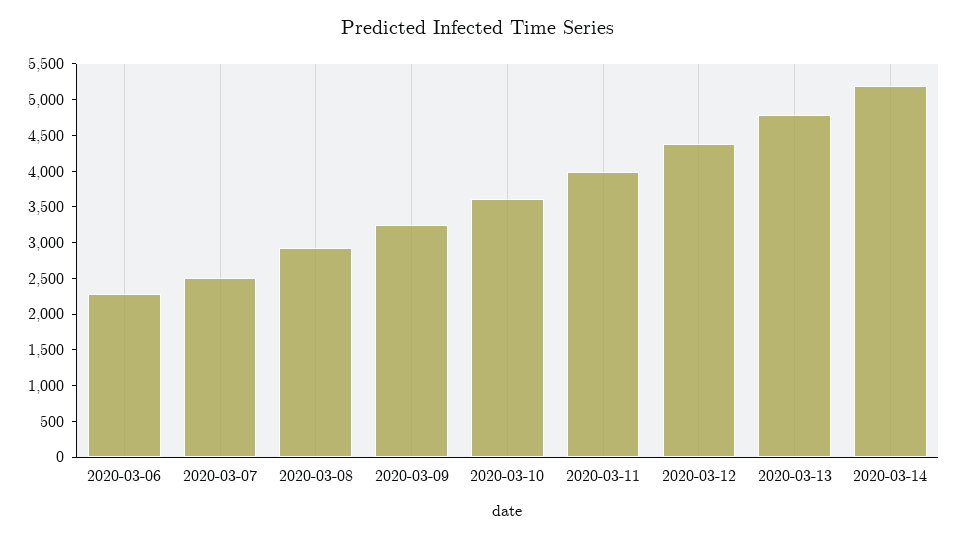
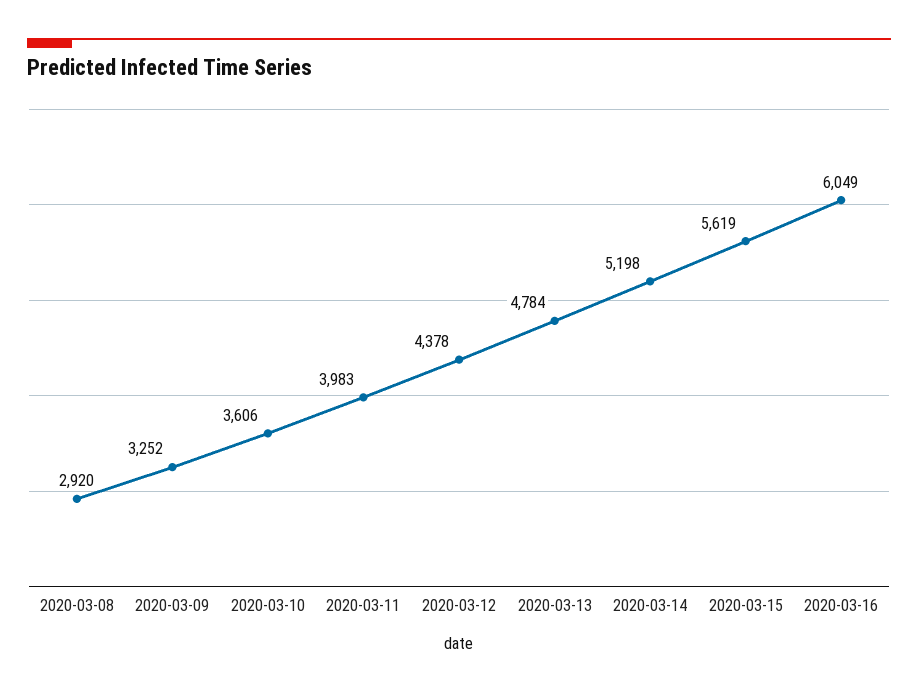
2020-03-06: 2250 -> none
2020-03-07: 2500 -> none
2020-03-15: none -> 5619
2020-03-16: none -> 6049

